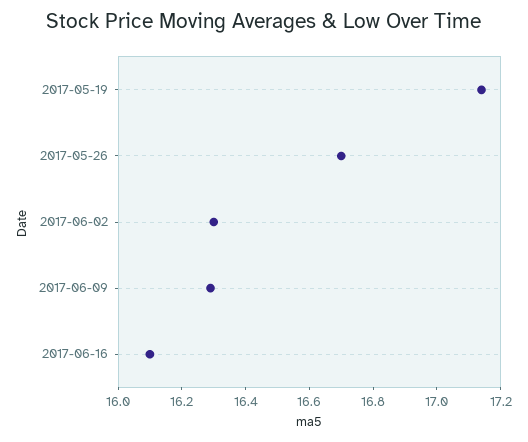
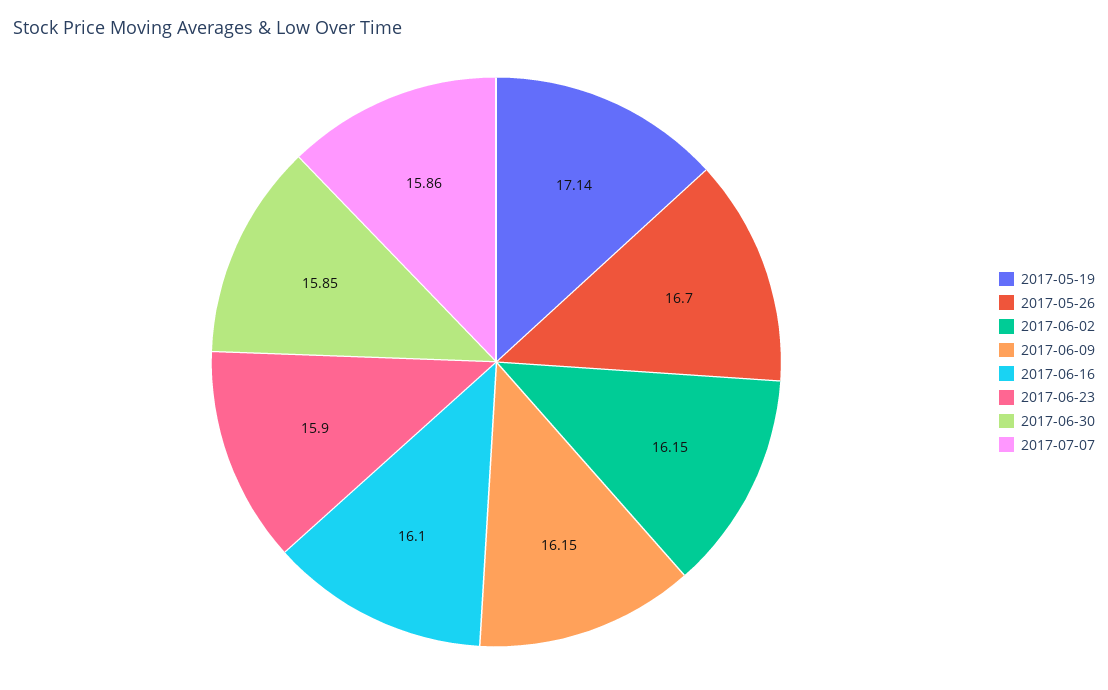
2017-06-02: 16.3 -> 16.15
2017-06-09: 16.3 -> 16.15
2017-06-23: none -> 15.9
2017-06-30: none -> 15.85
2017-07-07: none -> 15.86

